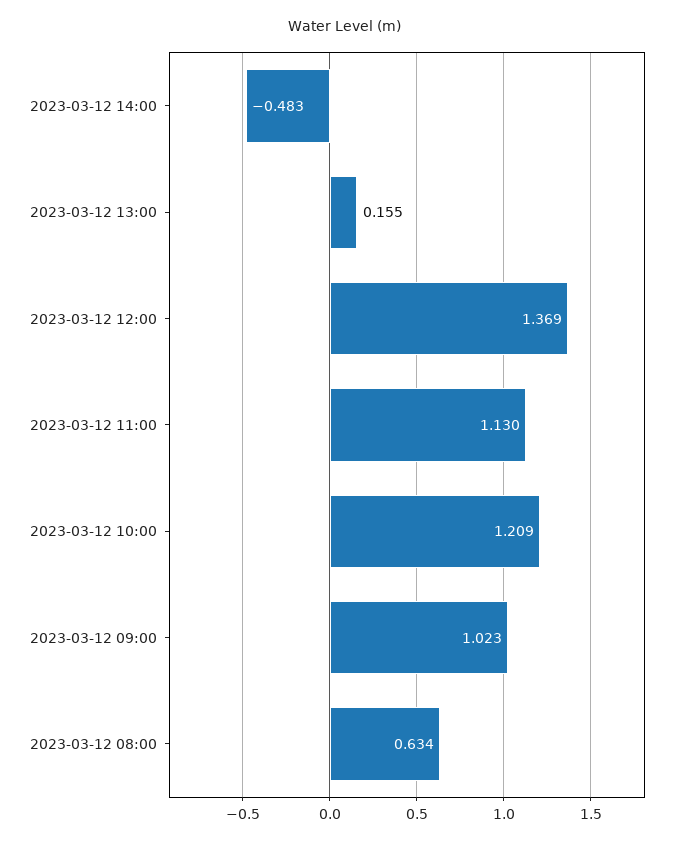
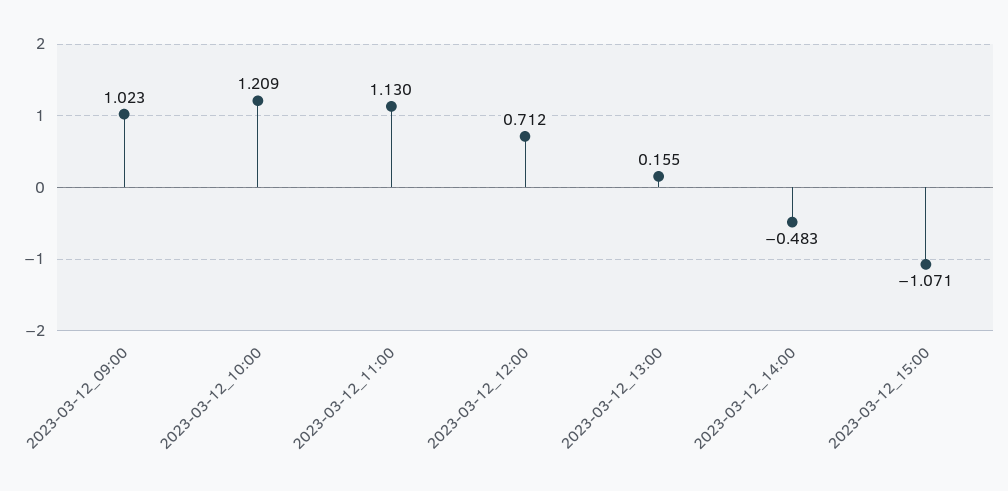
2023-03-12 12:00: 1.369 -> 0.712
2023-03-12 08:00: 0.634 -> none
2023-03-12_15:00: none -> -1.071

